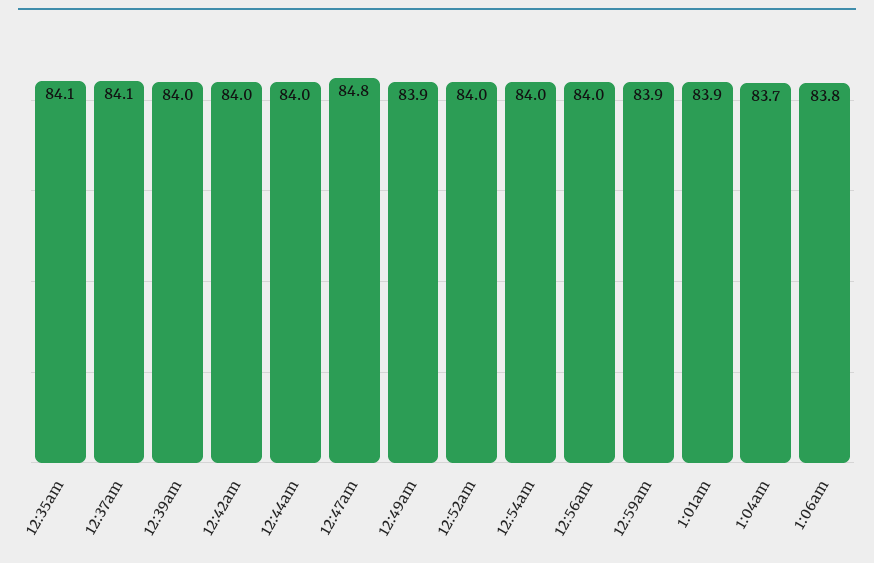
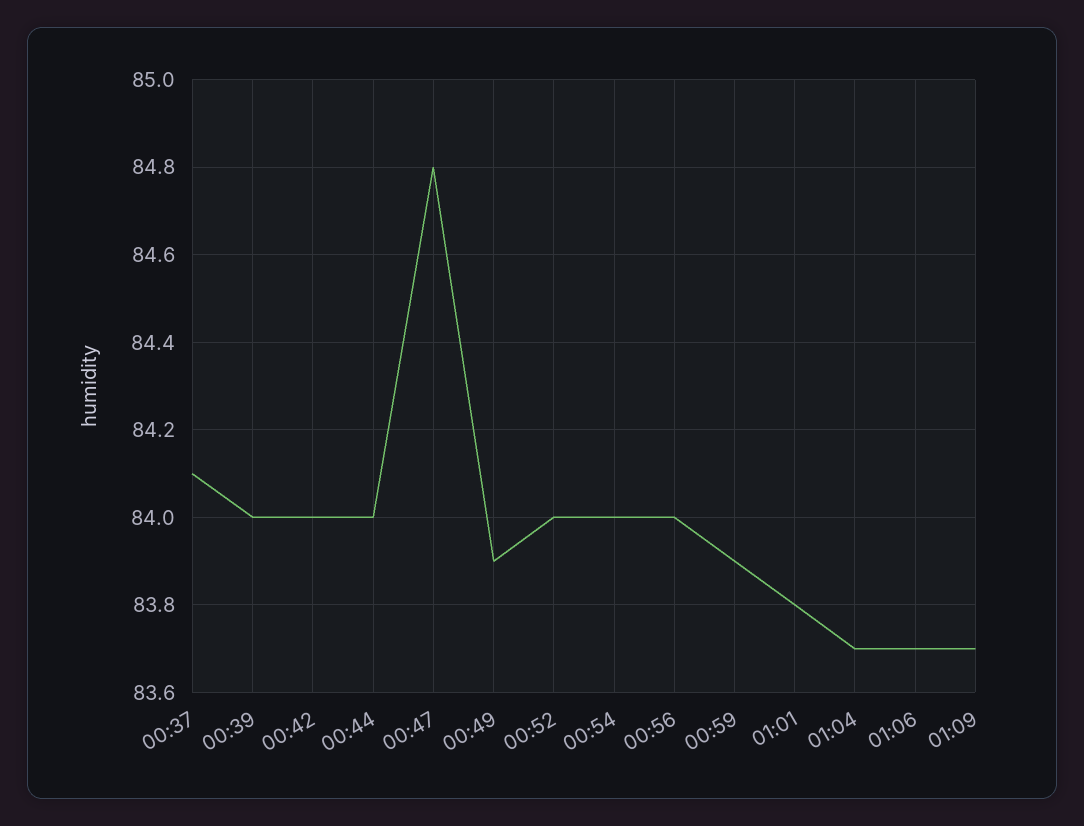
12:35am: 84.1 -> none
1:01am: 83.9 -> 83.8
1:06am: 83.8 -> 83.7
01:09: none -> 83.7

